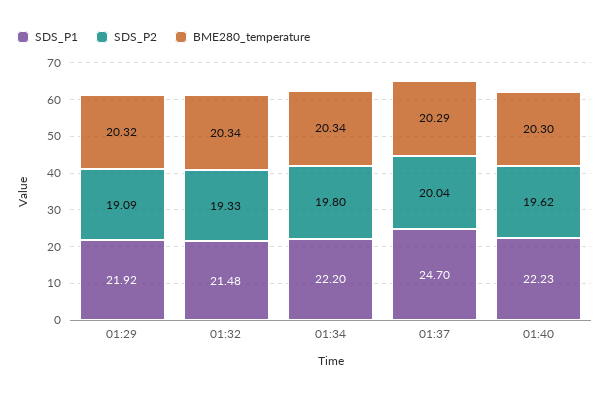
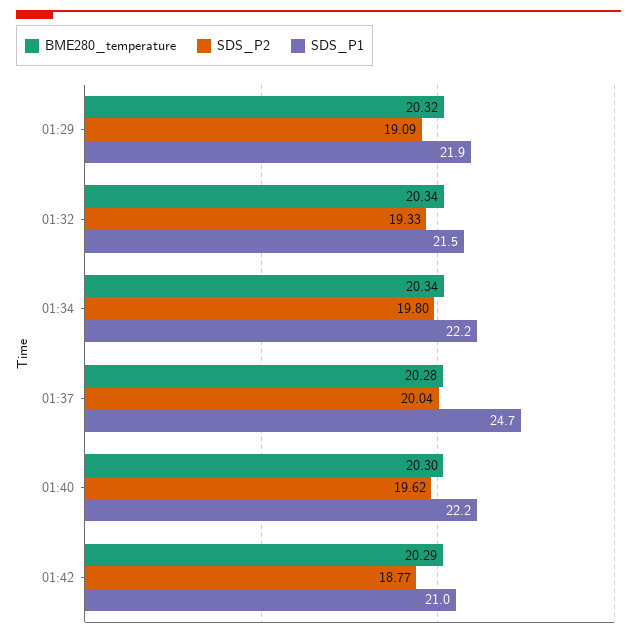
BME280_temperature, 01:37: 20.29 -> 20.28
BME280_temperature, 01:42: none -> 20.29
SDS_P2, 01:42: none -> 18.77
SDS_P1, 01:42: none -> 21

